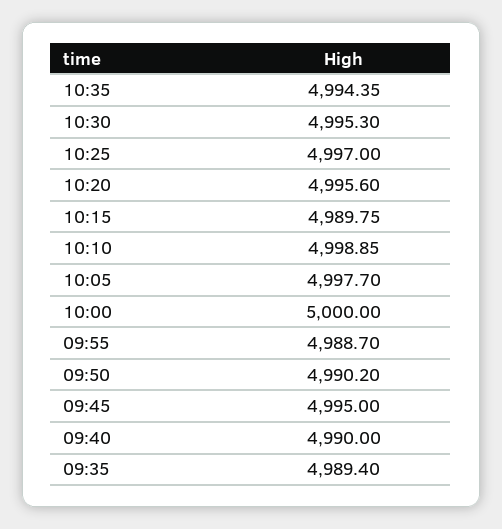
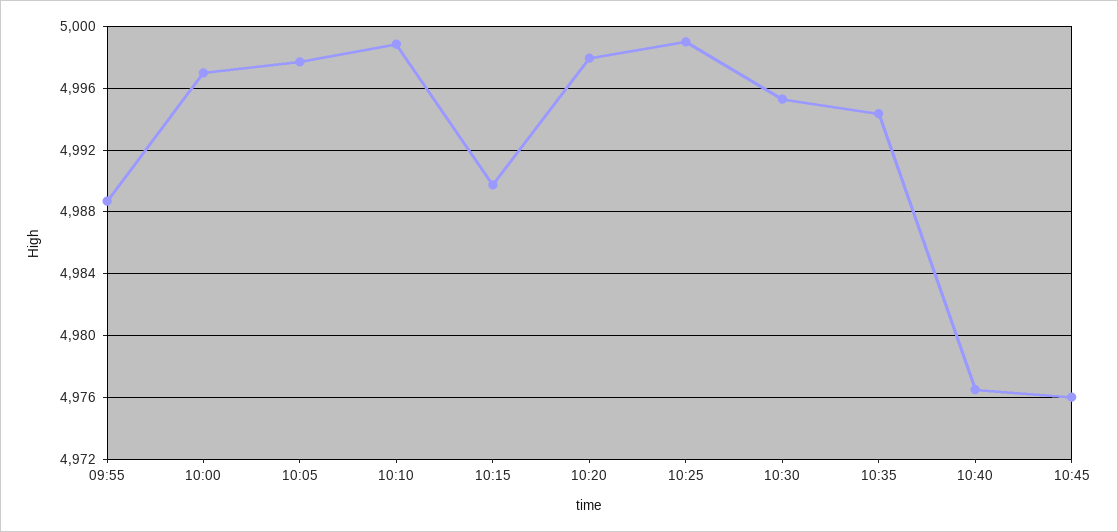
10:25: 4997 -> 4999
10:20: 4995.6 -> 4998
10:00: 5000 -> 4997
09:50: 4990.2 -> none
09:45: 4995 -> none
09:40: 4990 -> none
09:35: 4989.4 -> none
10:40: none -> 4976.5
10:45: none -> 4976

